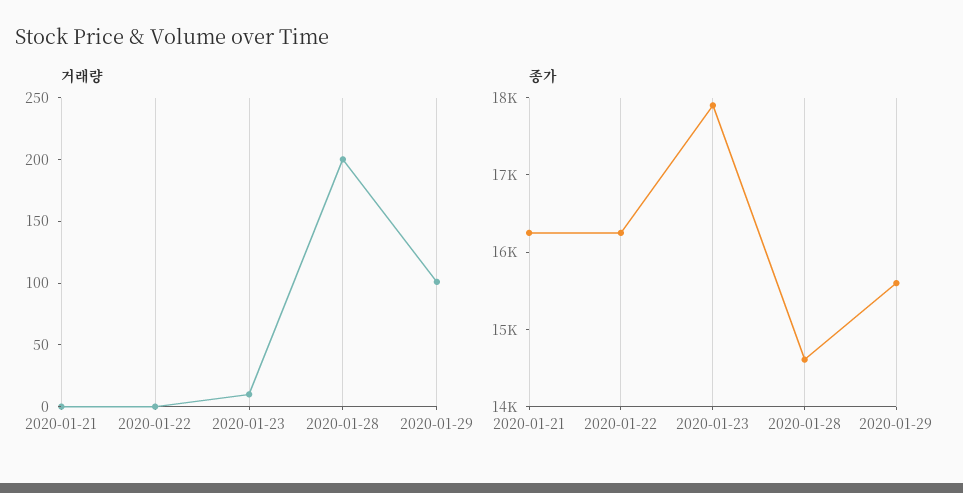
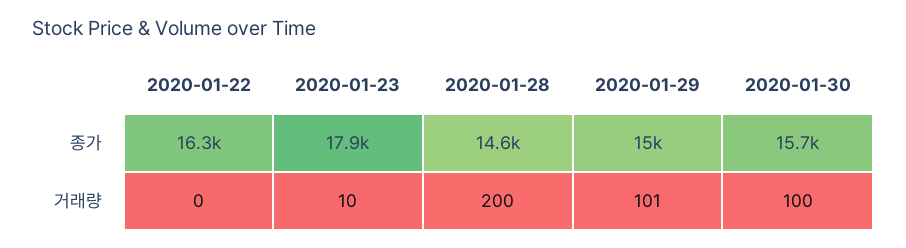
거래량, 2020-01-21: 0 -> none
종가, 2020-01-21: 16200 -> none
종가, 2020-01-29: 15600 -> 15000
종가, 2020-01-30: none -> 15700
거래량, 2020-01-30: none -> 100

